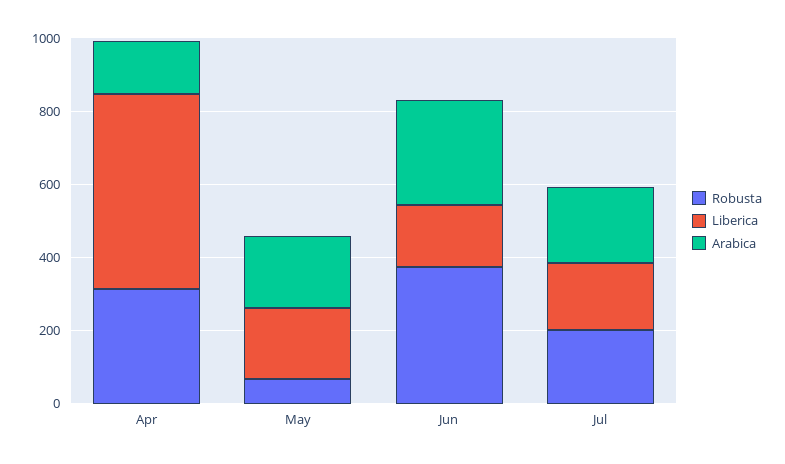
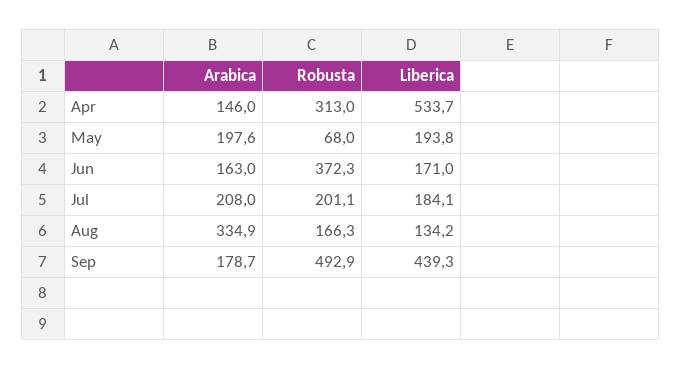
Arabica, Jun: 300 -> 163
Arabica, Aug: none -> 334.9
Robusta, Aug: none -> 166.3
Liberica, Aug: none -> 134.2
Arabica, Sep: none -> 178.7
Robusta, Sep: none -> 492.9
Liberica, Sep: none -> 439.3

